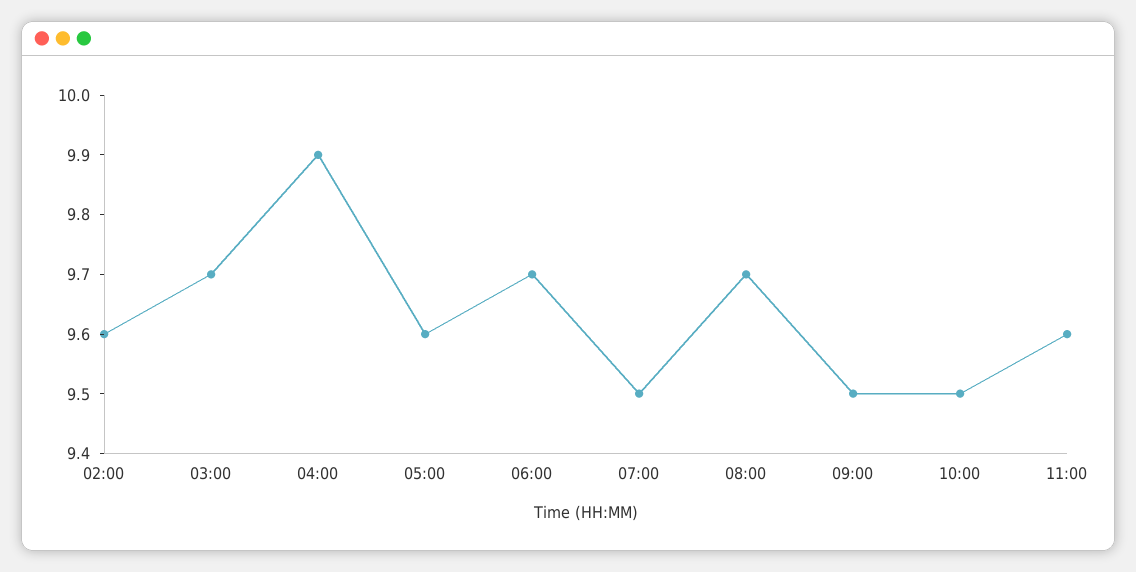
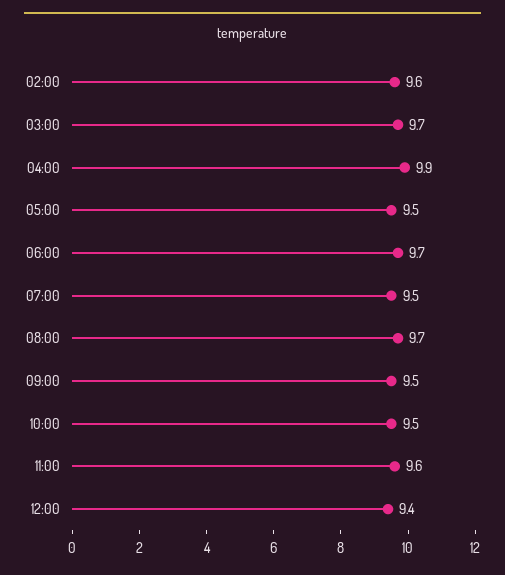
05:00: 9.6 -> 9.5
12:00: none -> 9.4

